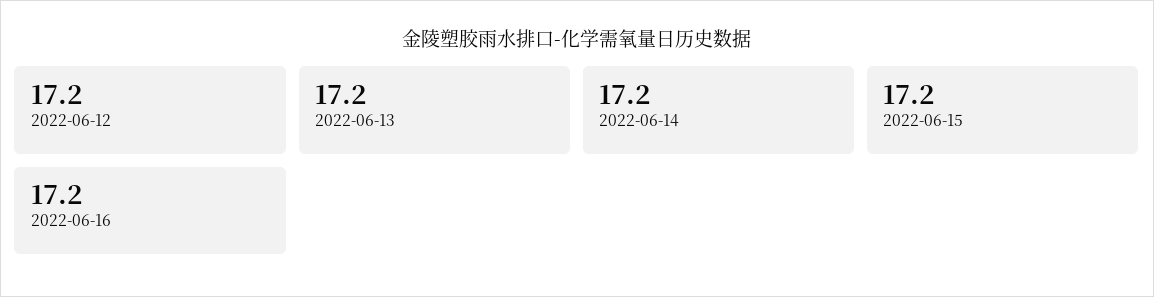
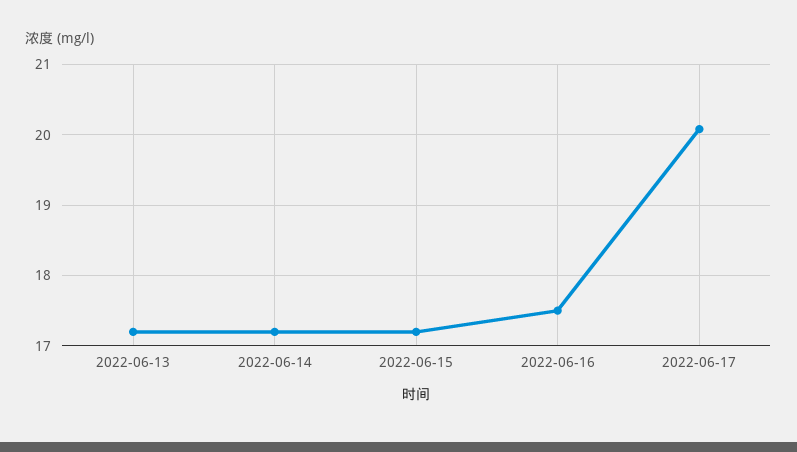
2022-06-12: 17.2 -> none
2022-06-16: 17.2 -> 17.5
2022-06-17: none -> 20.1

